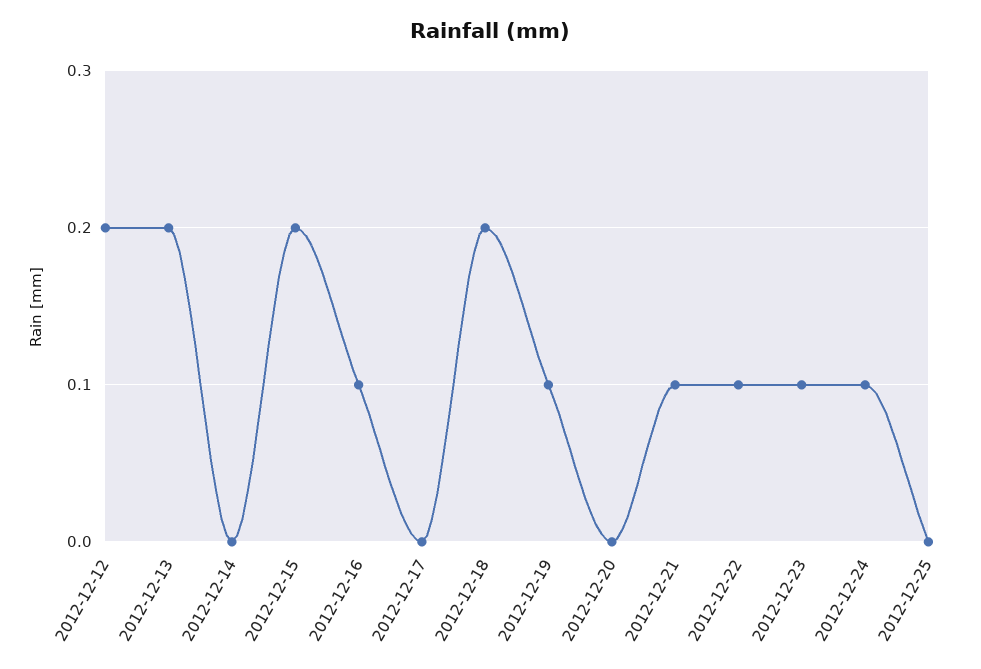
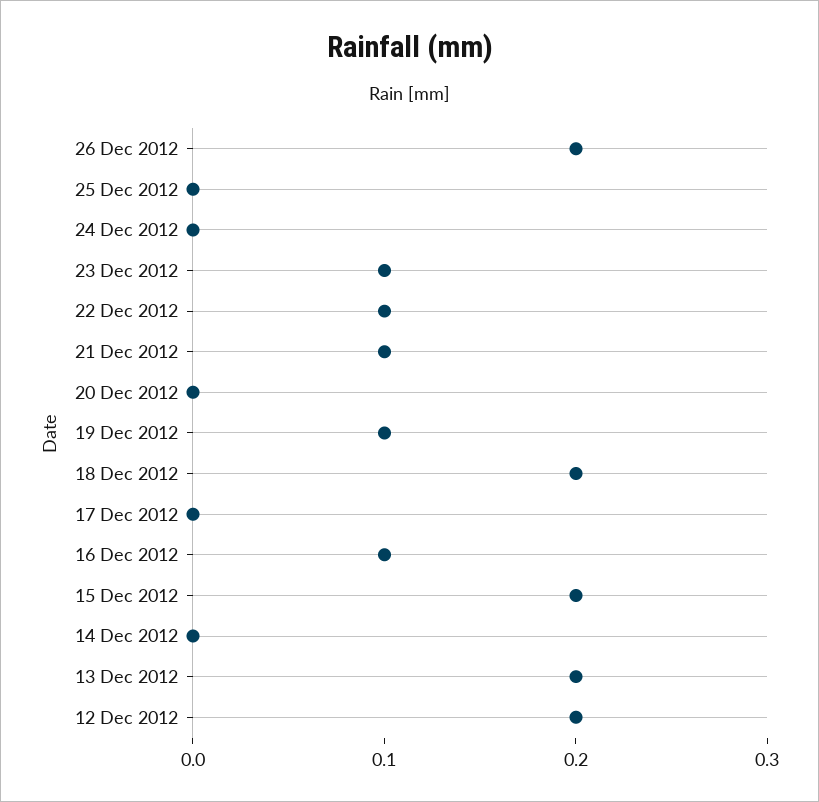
2012-12-24: 0.1 -> 0
26 Dec 2012: none -> 0.2

